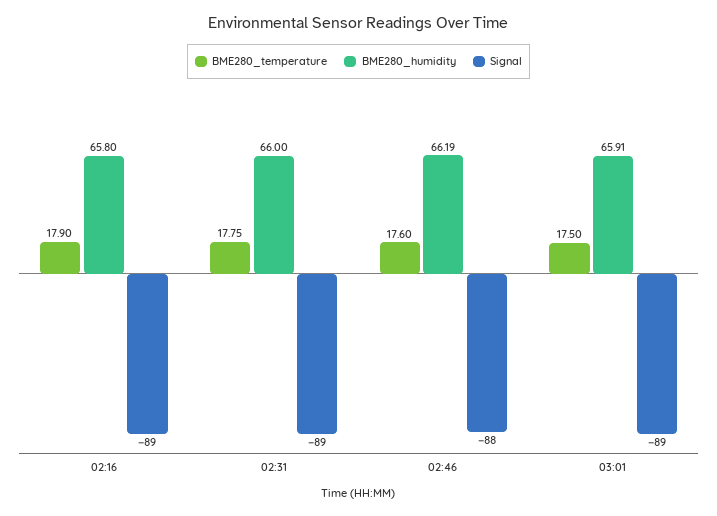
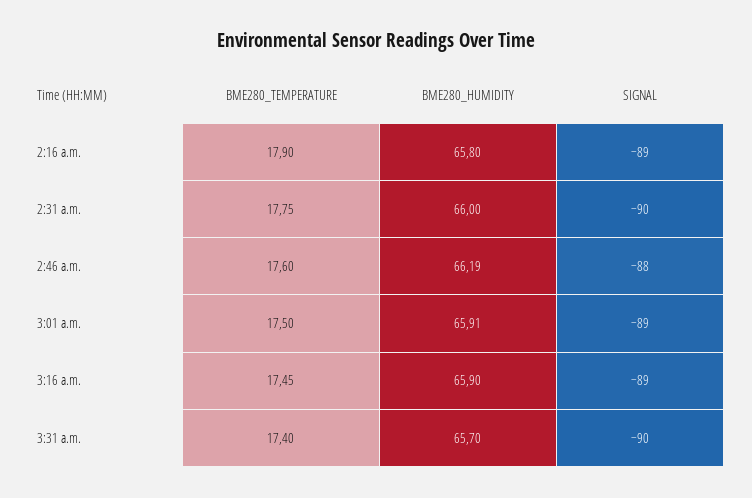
Signal, 02:31: -89 -> -90
BME280_temperature, 3:16 a.m.: none -> 17.45
BME280_humidity, 3:16 a.m.: none -> 65.9
Signal, 3:16 a.m.: none -> -89
BME280_temperature, 3:31 a.m.: none -> 17.4
BME280_humidity, 3:31 a.m.: none -> 65.7
Signal, 3:31 a.m.: none -> -90

